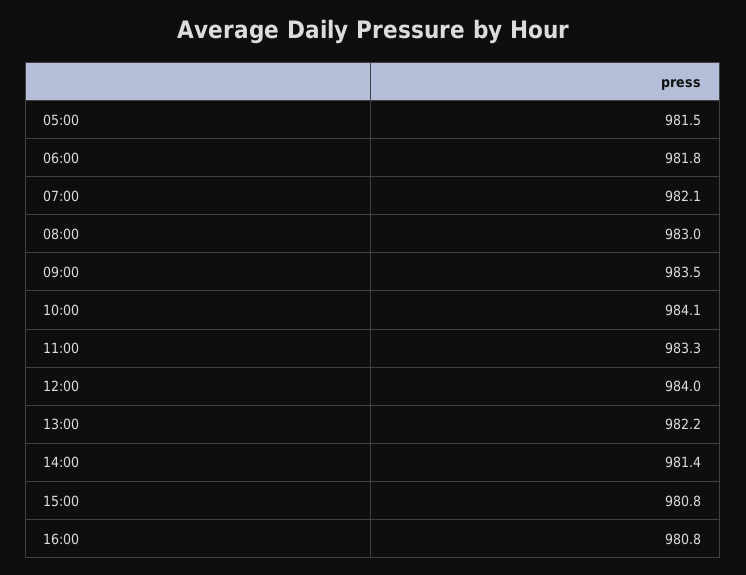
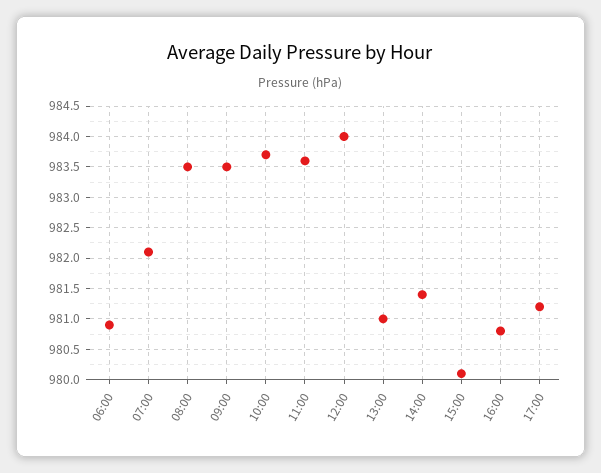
05:00: 981.5 -> none
06:00: 981.8 -> 980.9
08:00: 983 -> 983.5
10:00: 984.1 -> 983.7
11:00: 983.3 -> 983.6
13:00: 982.2 -> 981
15:00: 980.8 -> 980.1
17:00: none -> 981.2

